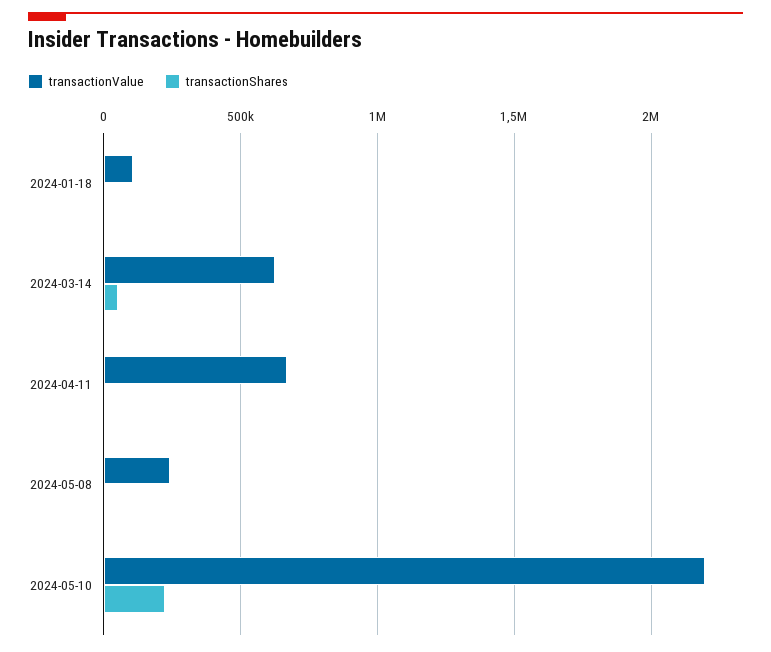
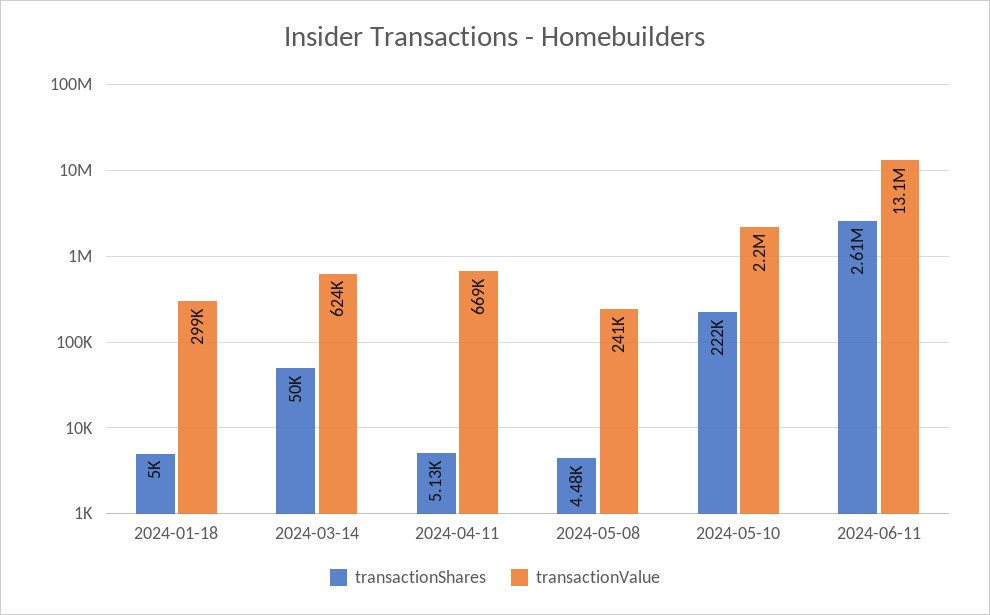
transactionValue, 2024-01-18: 100000 -> 299000
transactionShares, 2024-06-11: none -> 2610000
transactionValue, 2024-06-11: none -> 13100000

